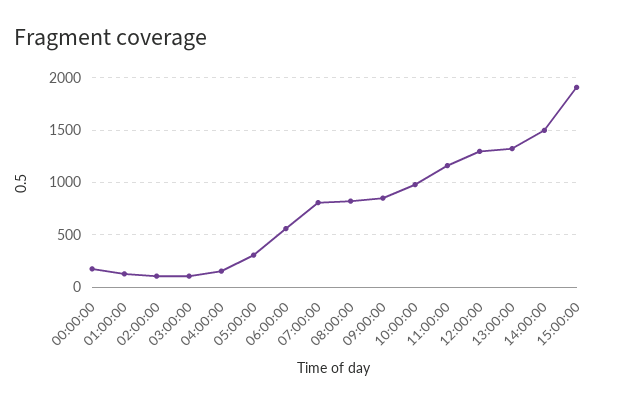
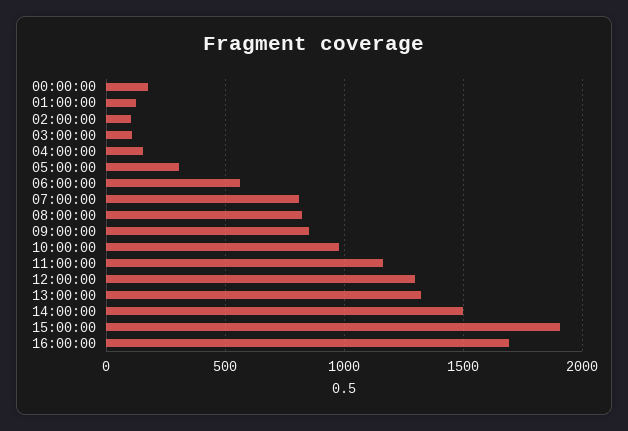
16:00:00: none -> 1700

